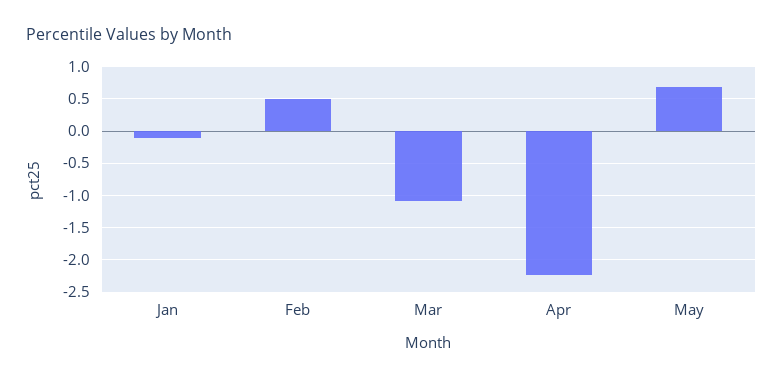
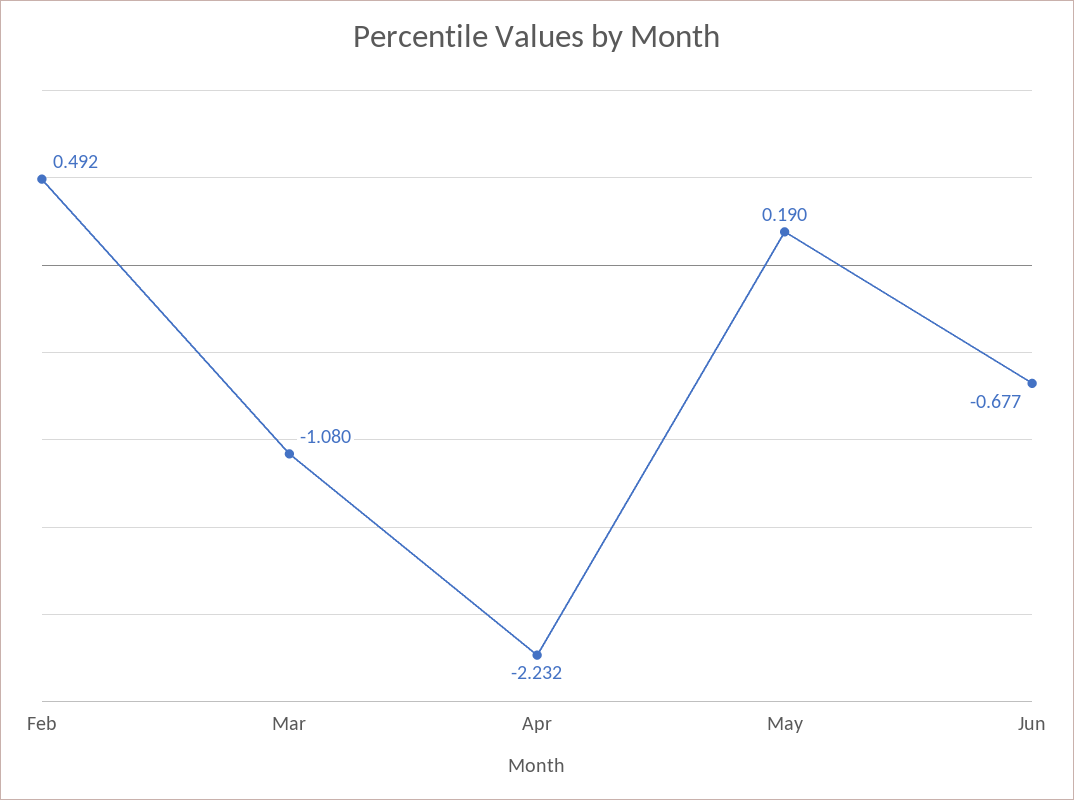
Jan: -0.1 -> none
May: 0.7 -> 0.19
Jun: none -> -0.677

